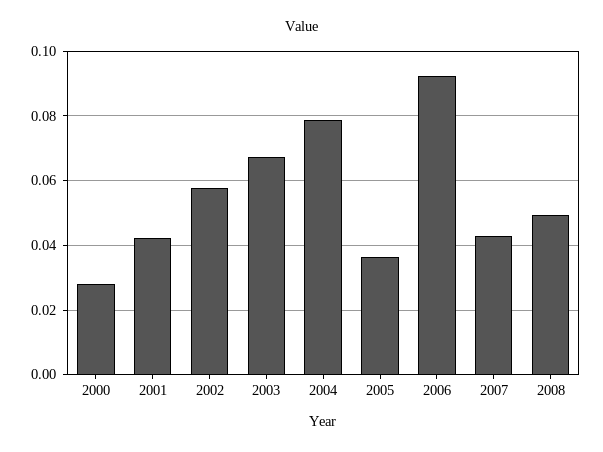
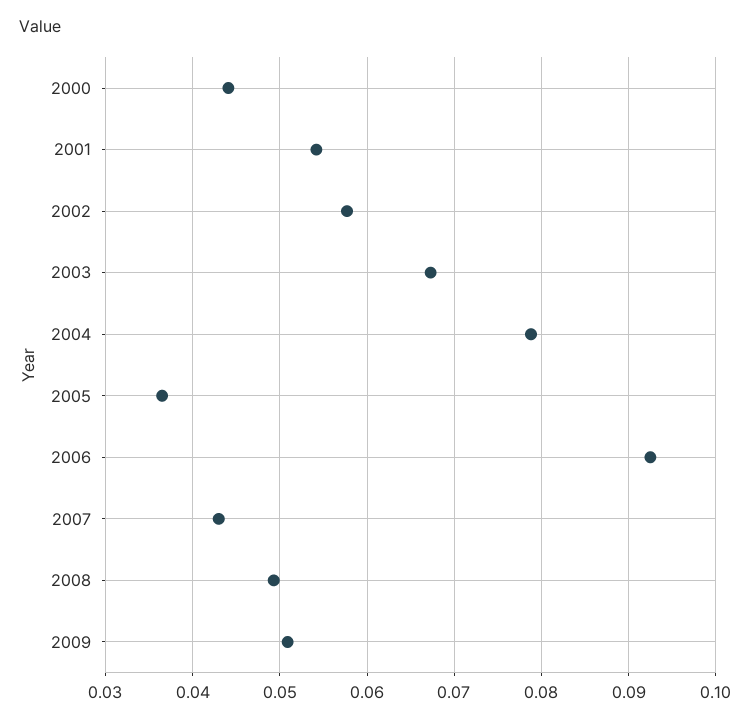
2000: 0.028 -> 0.044
2001: 0.042 -> 0.054
2009: none -> 0.051

